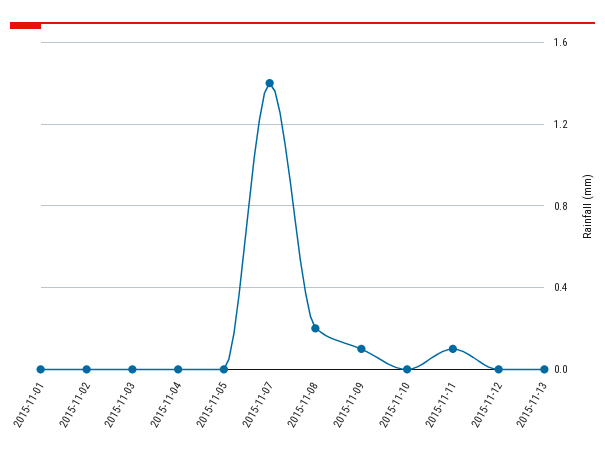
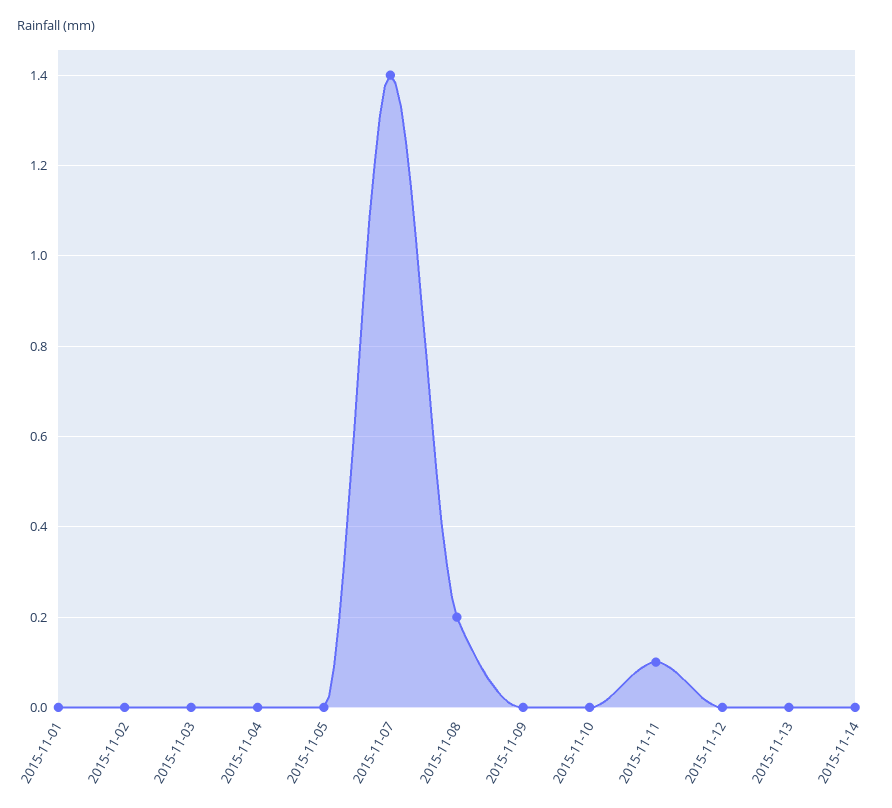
2015-11-09: 0.1 -> 0
2015-11-14: none -> 0

